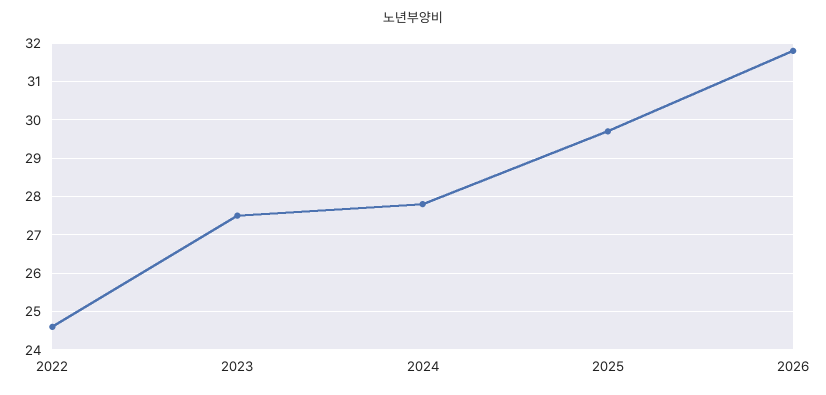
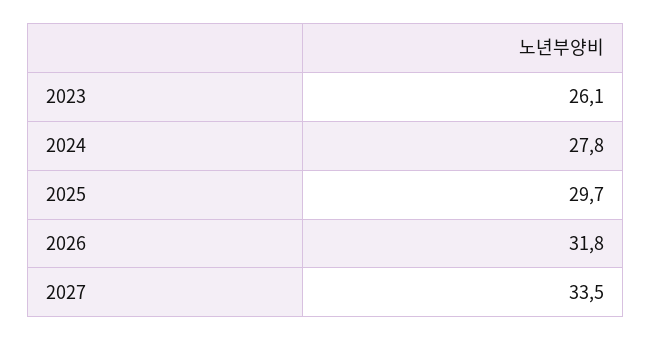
2022: 24.5 -> none
2023: 27.5 -> 26.1
2027: none -> 33.5

